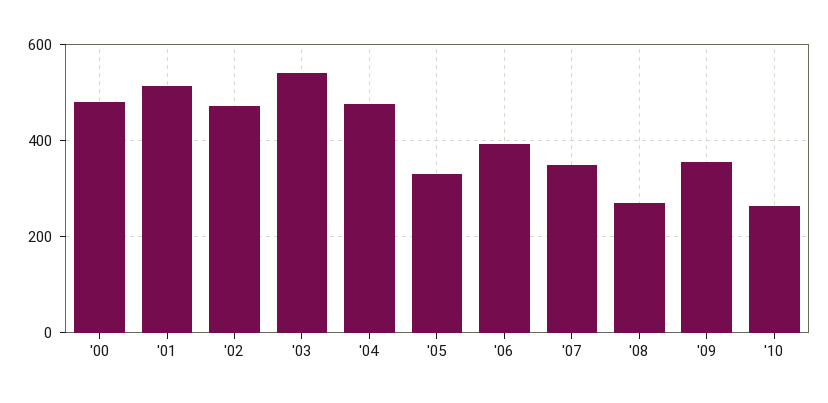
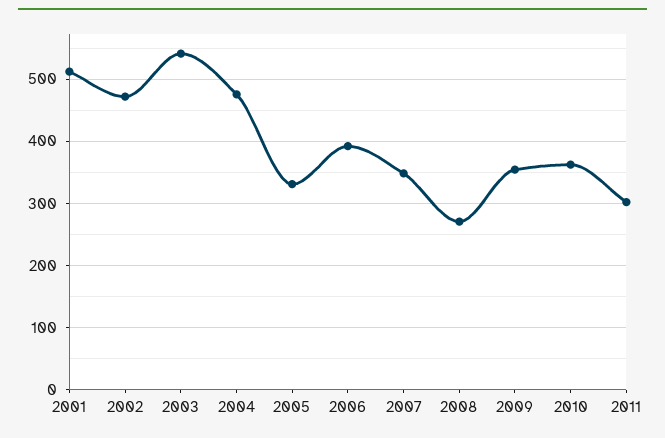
'00: 480 -> none
'10: 260 -> 360
2011: none -> 300

